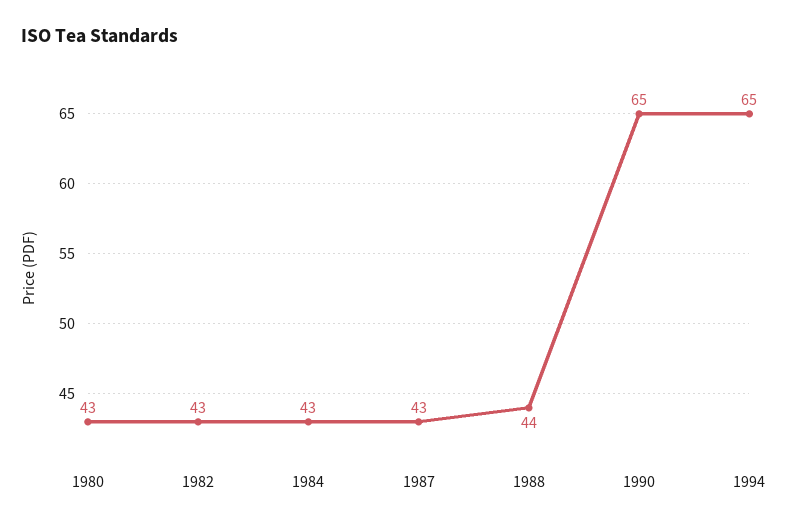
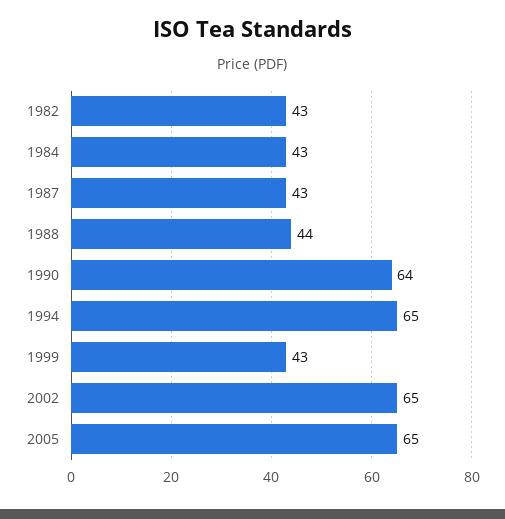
1980: 43 -> none
1990: 65 -> 64
1999: none -> 43
2002: none -> 65
2005: none -> 65

